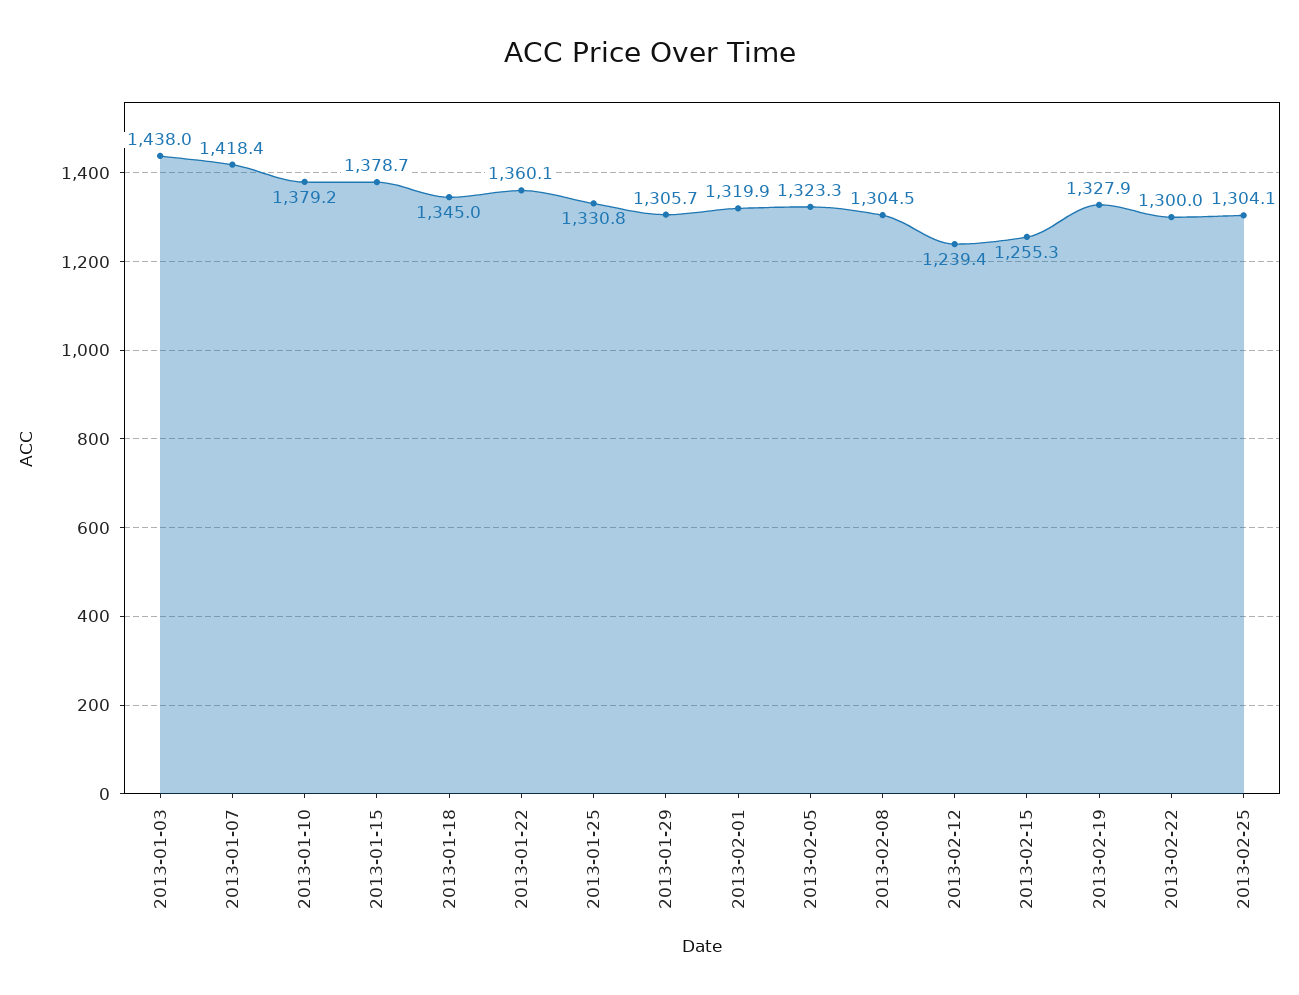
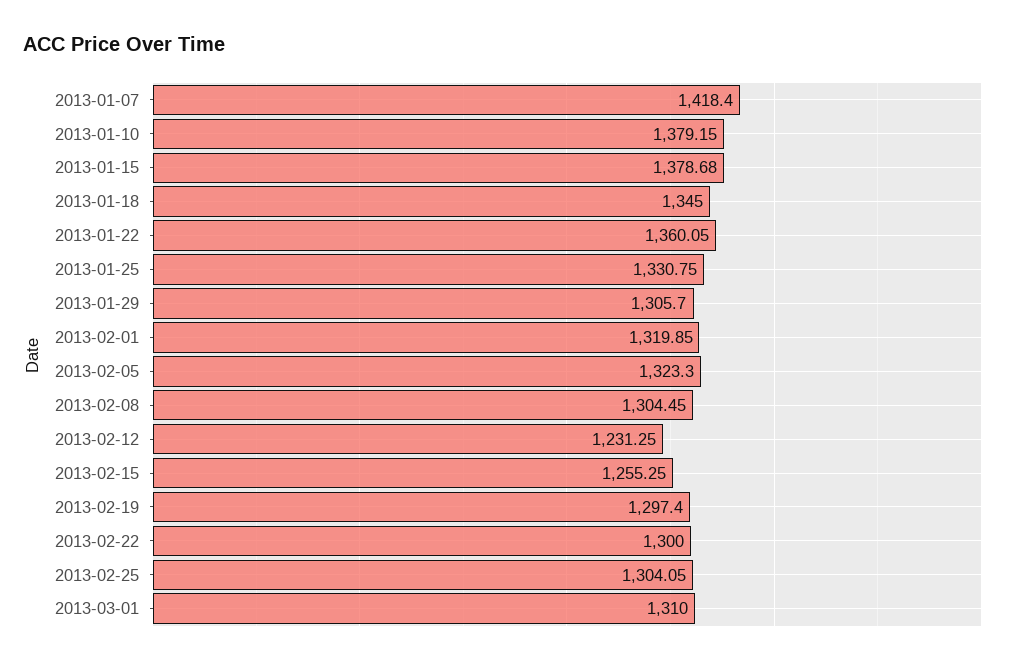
2013-01-03: 1438 -> none
2013-02-12: 1239.4 -> 1231.25
2013-02-19: 1327.9 -> 1297.4
2013-03-01: none -> 1310

